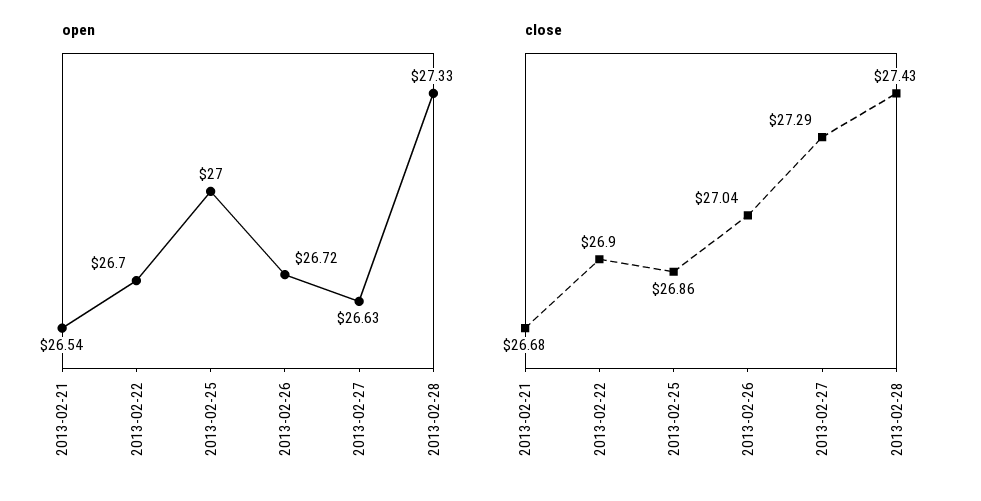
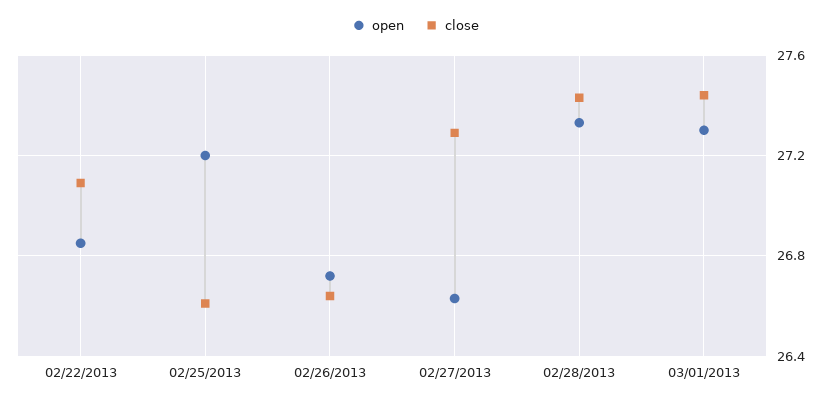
open, 2013-02-21: 26.54 -> none
open, 2013-02-22: 26.7 -> 26.85
open, 2013-02-25: 27 -> 27.2
close, 2013-02-21: 26.68 -> none
close, 2013-02-22: 26.9 -> 27.1
close, 2013-02-25: 26.86 -> 26.6
close, 2013-02-26: 27.04 -> 26.65
open, 03/01/2013: none -> 27.3
close, 03/01/2013: none -> 27.45

